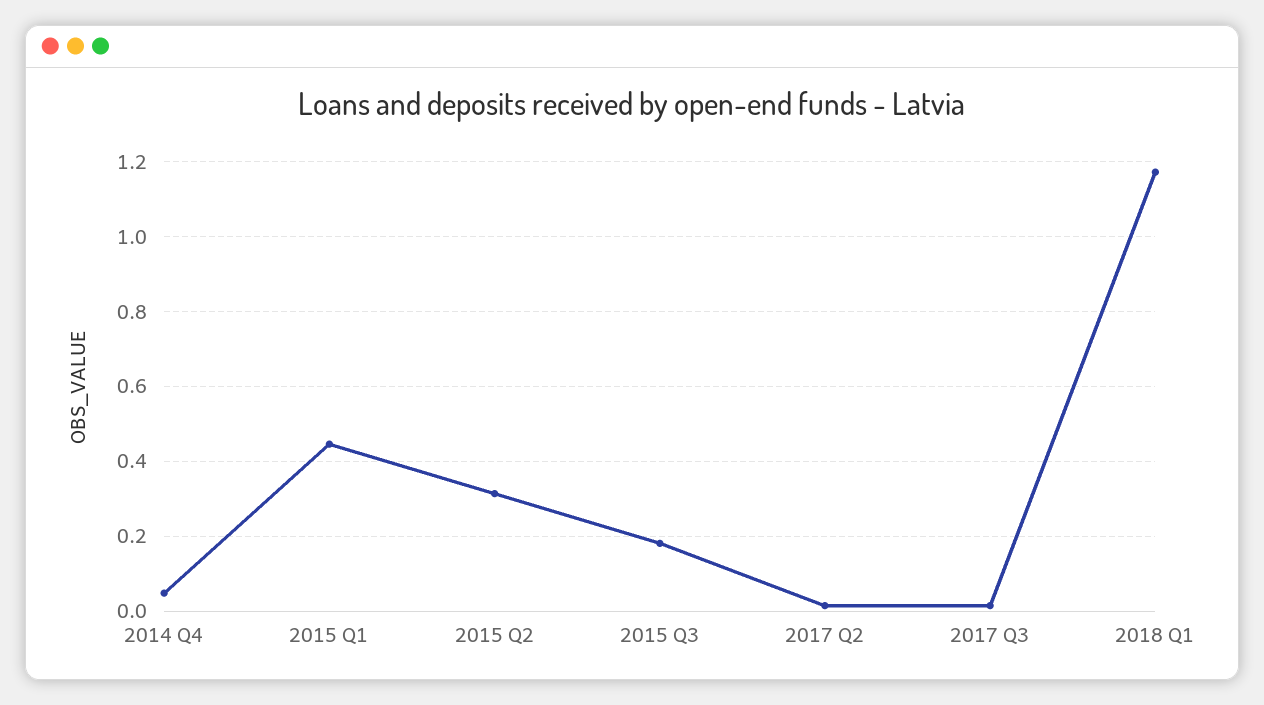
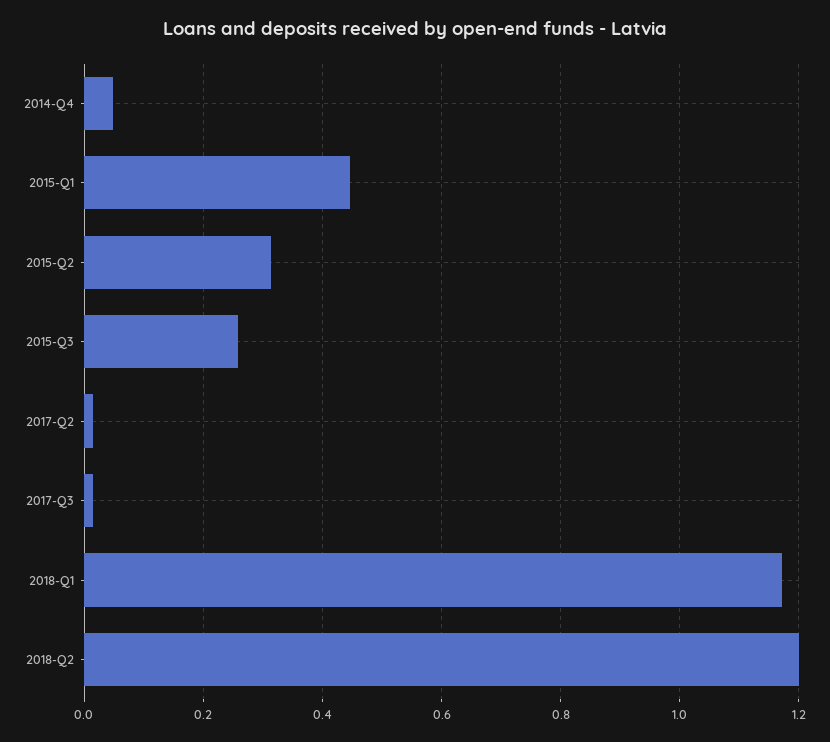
2015 Q3: 0.18 -> 0.26
2018-Q2: none -> 1.2

